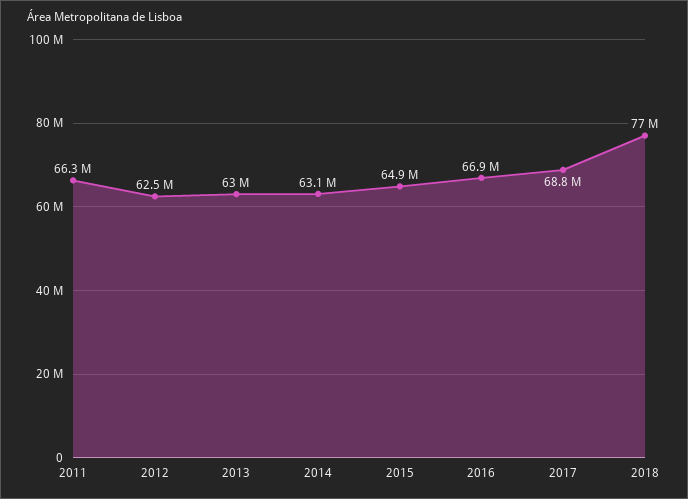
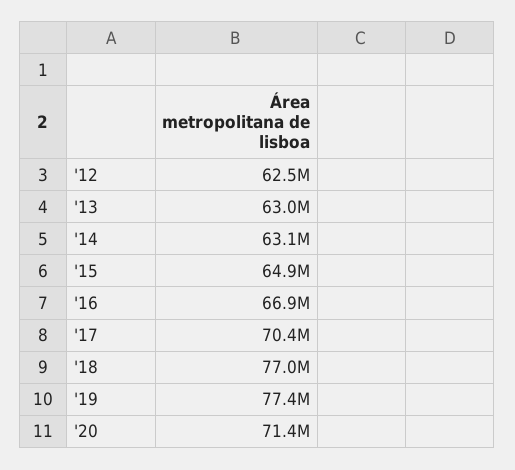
2011: 66300000 -> none
2017: 68800000 -> 70400000
'19: none -> 77400000
'20: none -> 71400000

